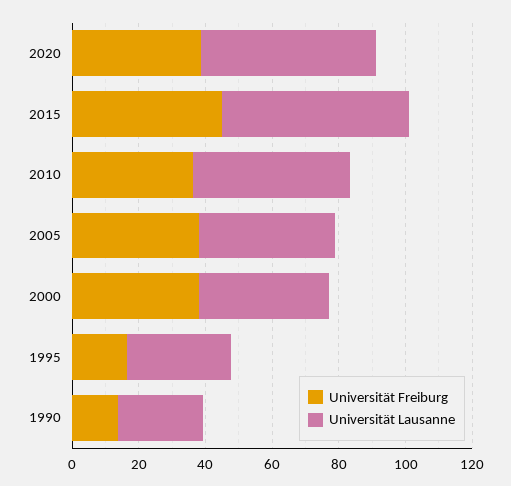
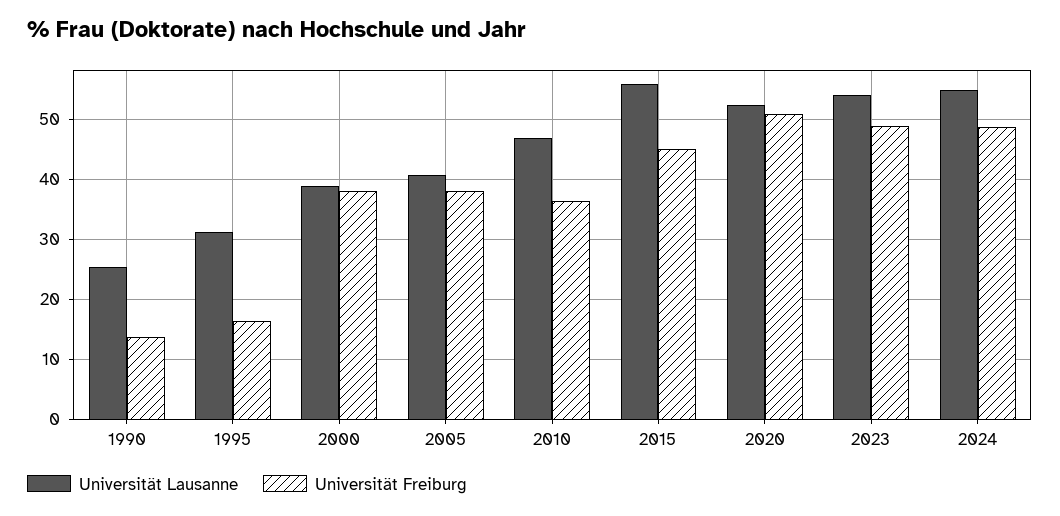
Universität Freiburg, 2020: 40 -> 51
Universität Lausanne, 2023: none -> 54
Universität Freiburg, 2023: none -> 49
Universität Lausanne, 2024: none -> 55
Universität Freiburg, 2024: none -> 49

